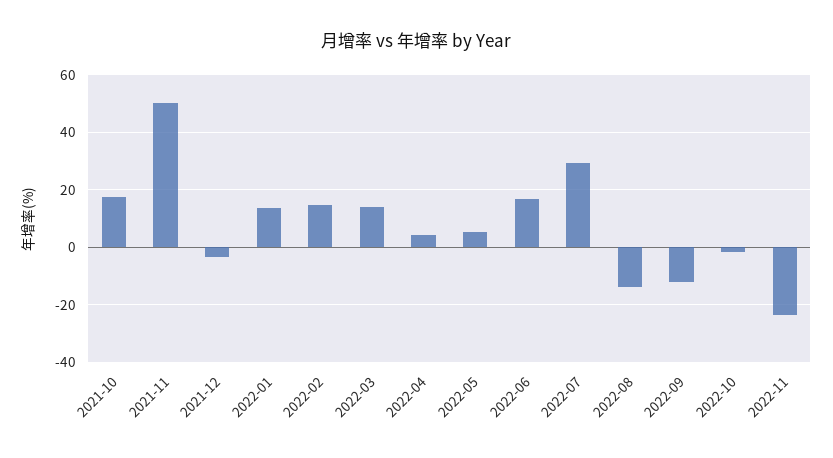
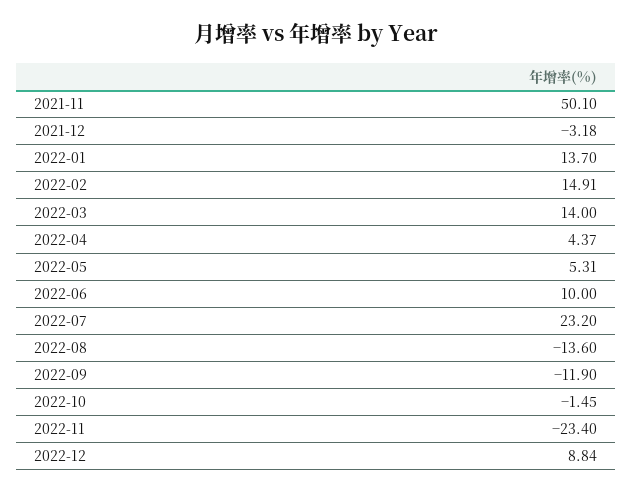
2021-10: 17.5 -> none
2022-06: 17.5 -> 10
2022-07: 30 -> 23.2
2022-12: none -> 8.84

